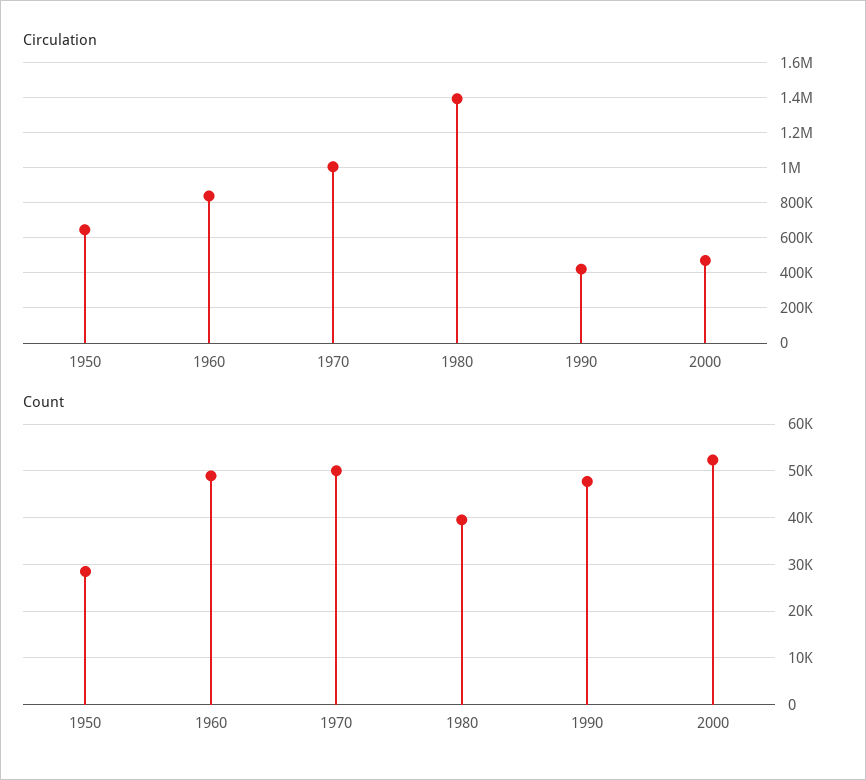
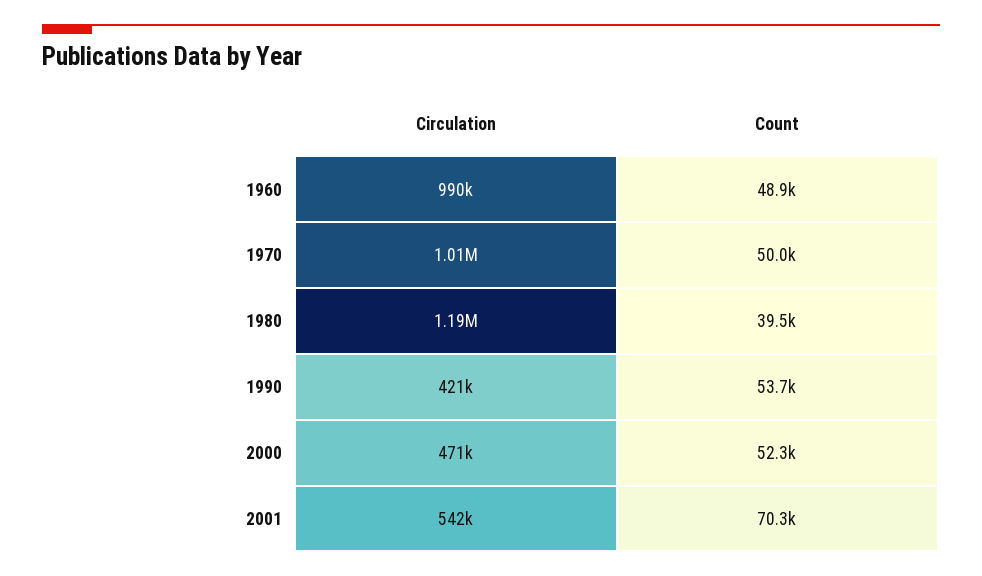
Circulation, 1950: 650000 -> none
Circulation, 1960: 850000 -> 990000
Circulation, 1980: 1400000 -> 1190000
Count, 1950: 28000 -> none
Count, 1990: 48000 -> 53700
Circulation, 2001: none -> 542000
Count, 2001: none -> 70300

